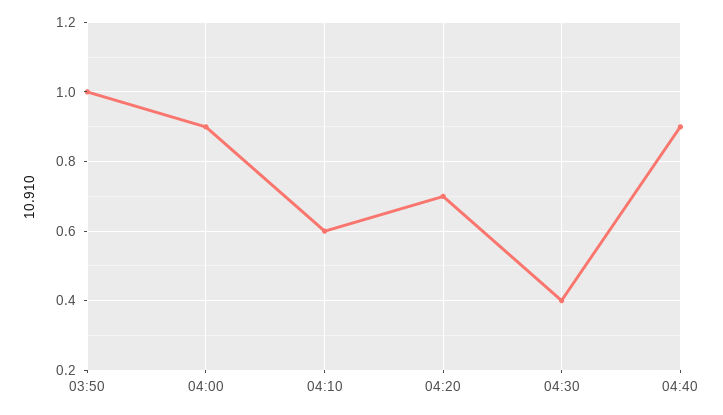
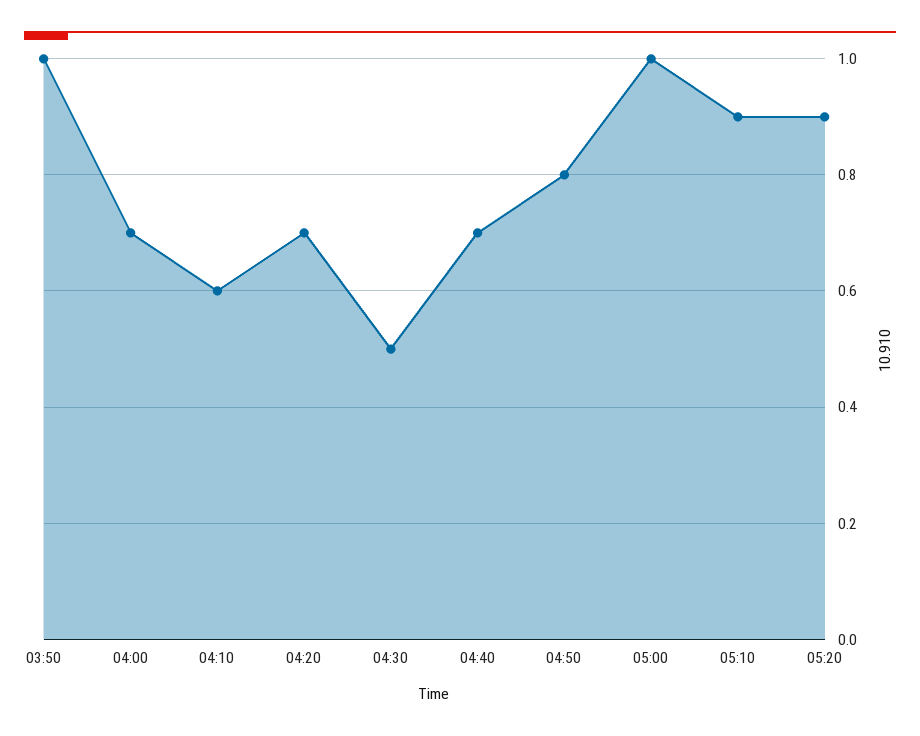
04:00: 0.9 -> 0.7
04:30: 0.4 -> 0.5
04:40: 0.9 -> 0.7
04:50: none -> 0.8
05:00: none -> 1
05:10: none -> 0.9
05:20: none -> 0.9

